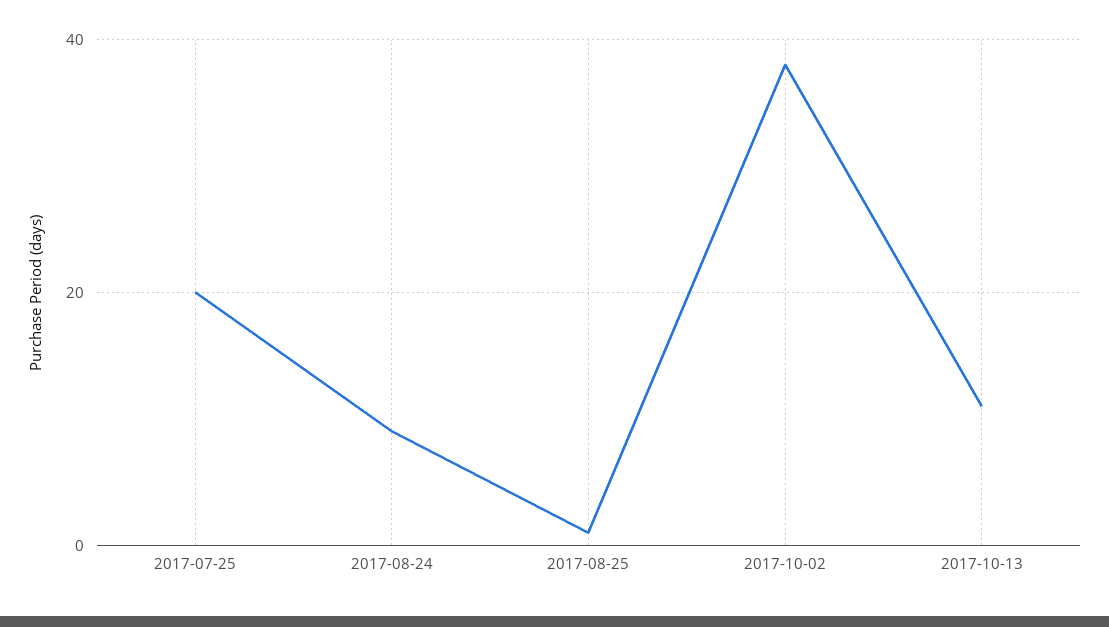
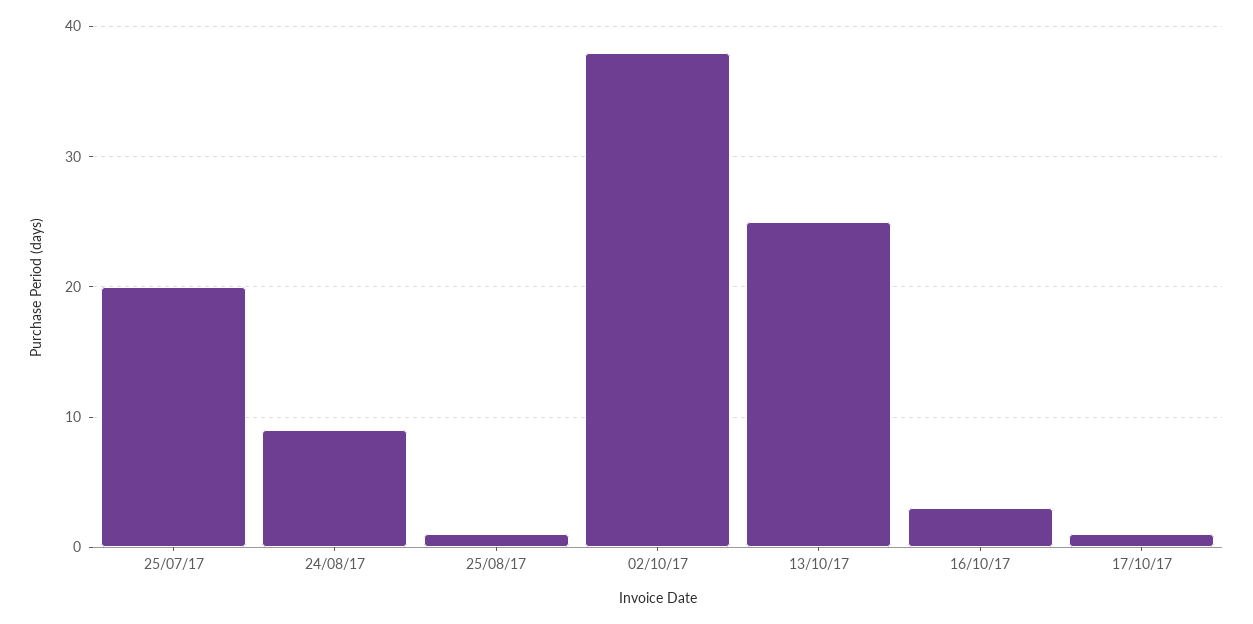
2017-10-13: 10 -> 25
16/10/17: none -> 3
17/10/17: none -> 1

